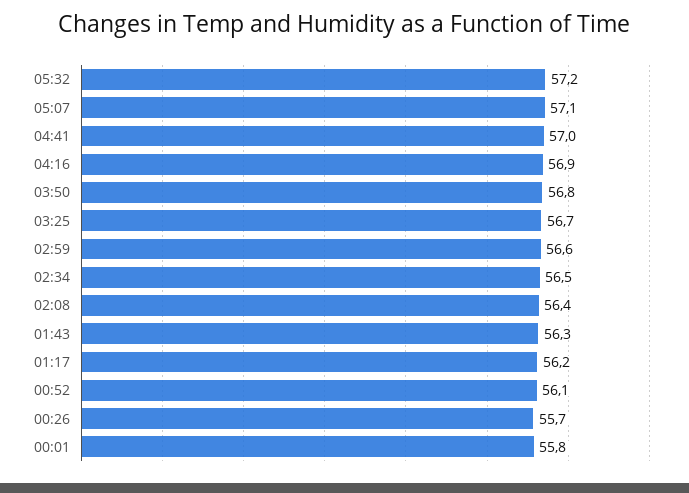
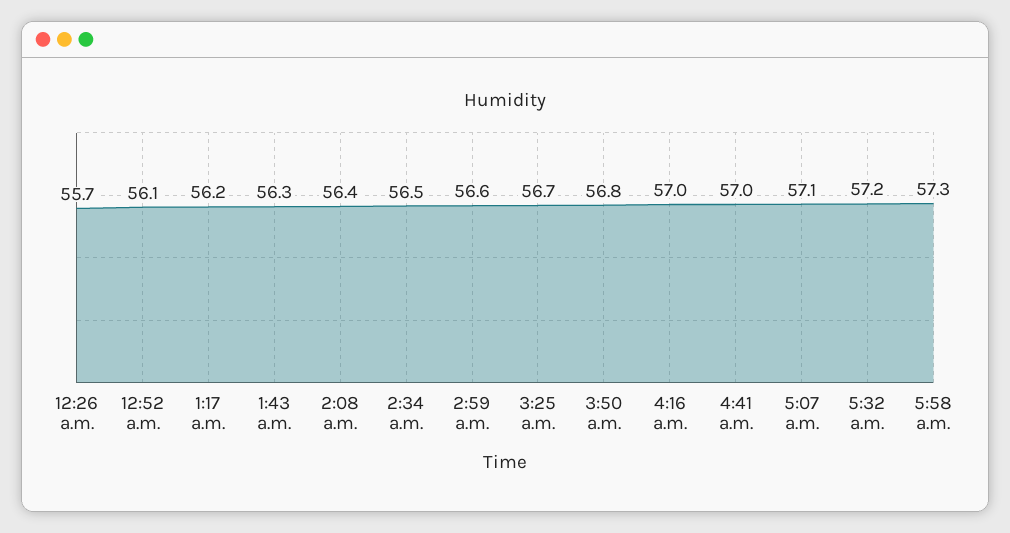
04:16: 56.9 -> 57
00:01: 55.8 -> none
5:58 a.m.: none -> 57.3

